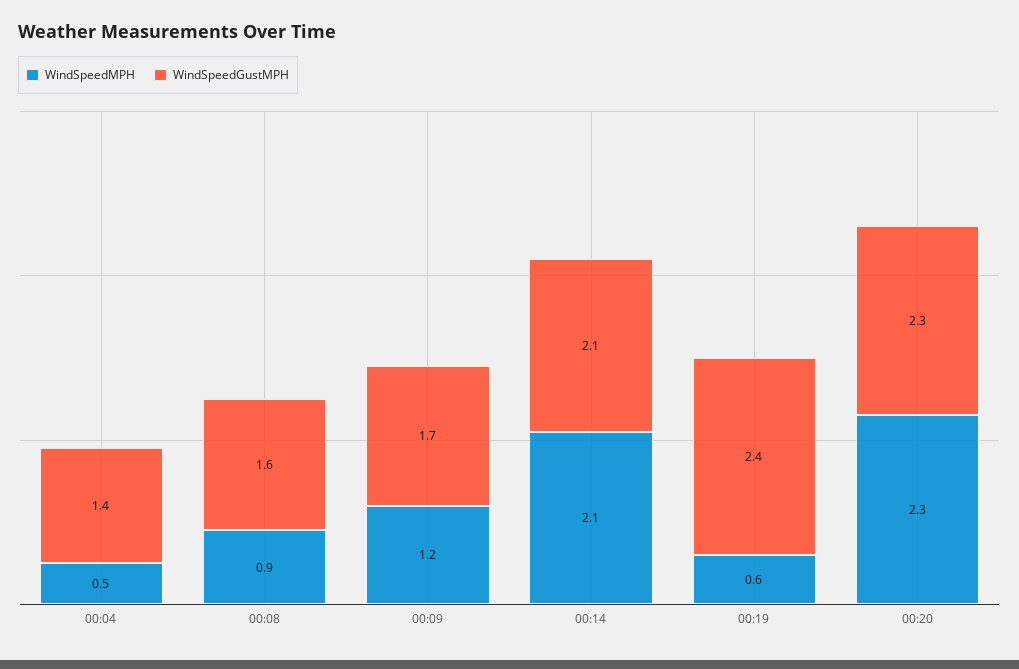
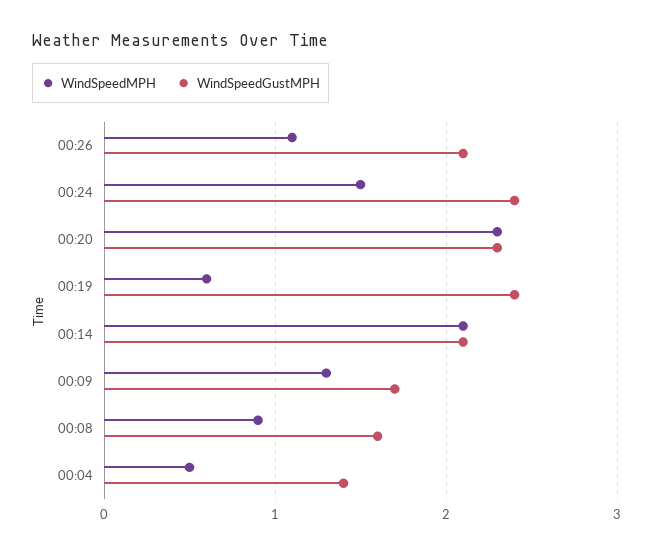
WindSpeedMPH, 00:09: 1.2 -> 1.3
WindSpeedMPH, 00:26: none -> 1.1
WindSpeedGustMPH, 00:26: none -> 2.1
WindSpeedMPH, 00:24: none -> 1.5
WindSpeedGustMPH, 00:24: none -> 2.4

